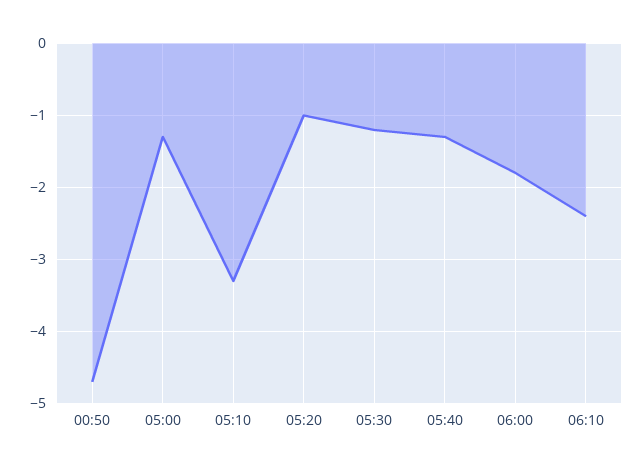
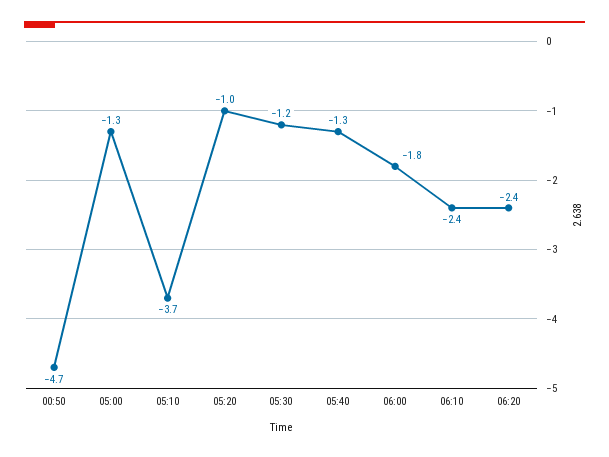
05:10: -3.3 -> -3.7
06:20: none -> -2.4

